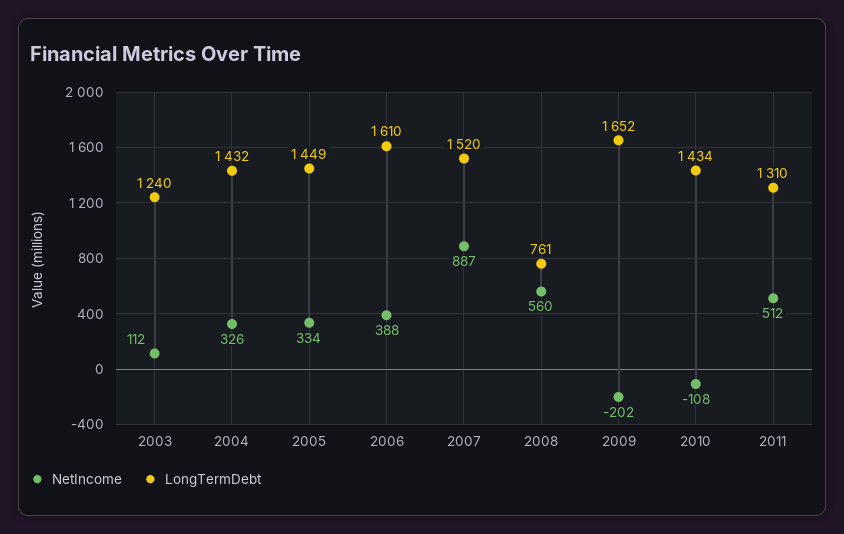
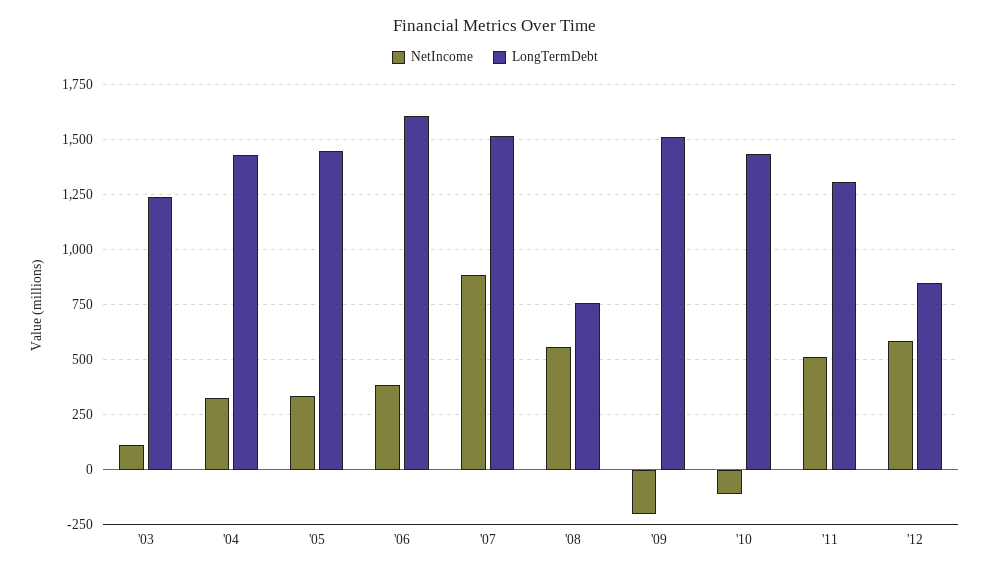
LongTermDebt, 2009: 1652 -> 1500
NetIncome, '12: none -> 600
LongTermDebt, '12: none -> 850

